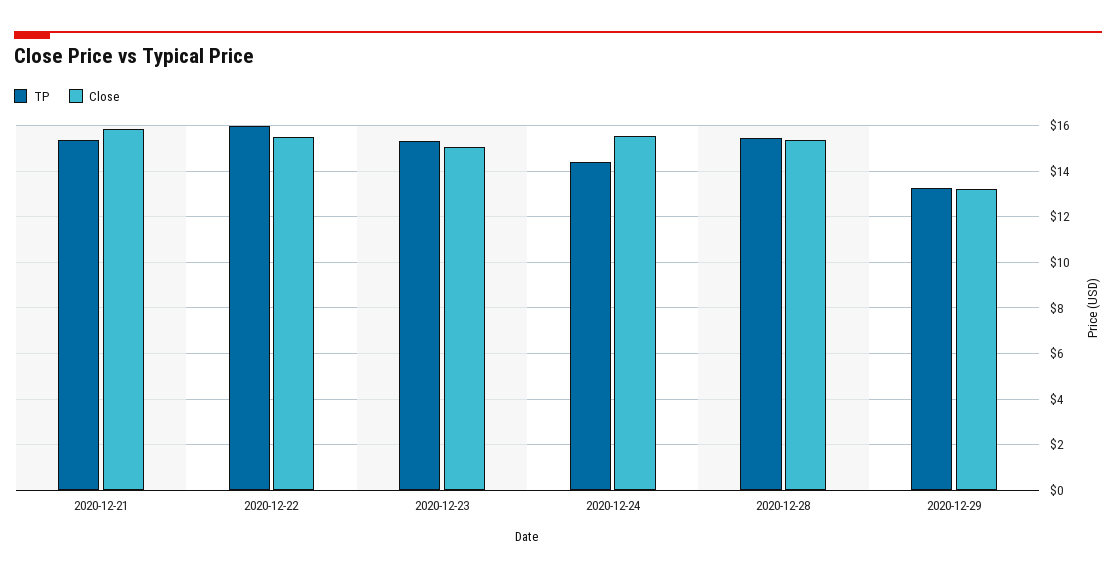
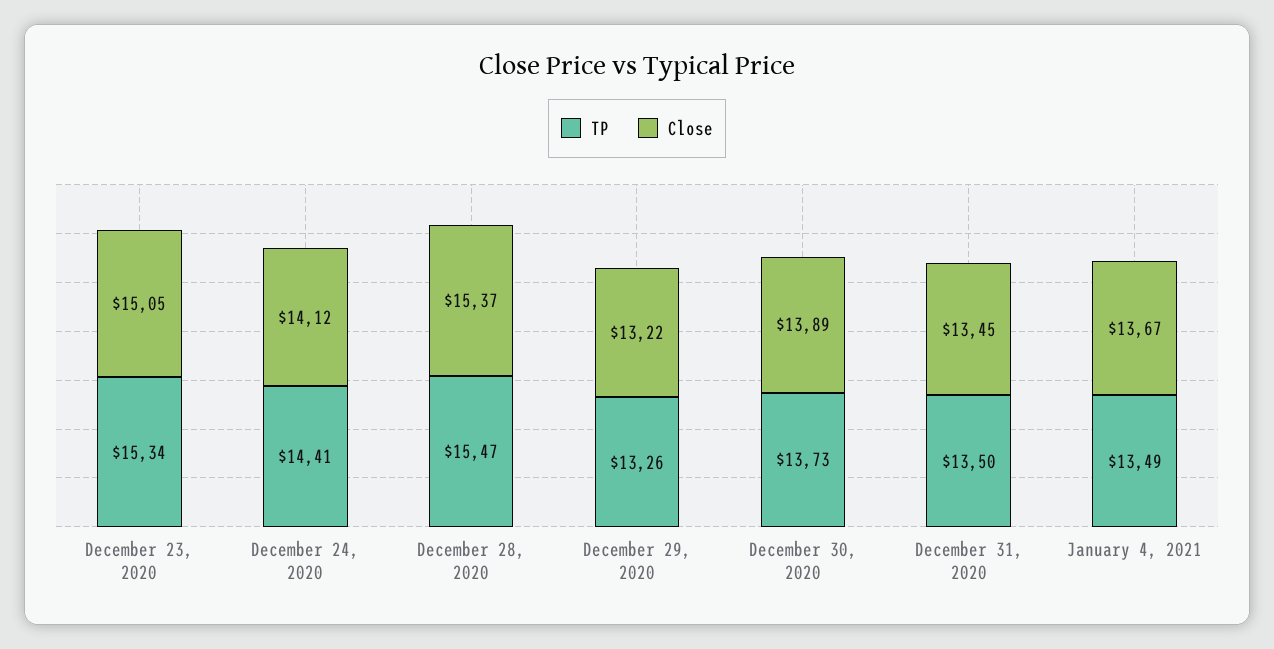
TP, 2020-12-21: 15.5 -> none
Close, 2020-12-21: 16 -> none
TP, 2020-12-22: 16 -> none
Close, 2020-12-22: 15.5 -> none
Close, 2020-12-24: 15.5 -> 14.12
TP, December 30, 2020: none -> 13.73
Close, December 30, 2020: none -> 13.89
TP, December 31, 2020: none -> 13.5
Close, December 31, 2020: none -> 13.45
TP, January 4, 2021: none -> 13.49
Close, January 4, 2021: none -> 13.67

